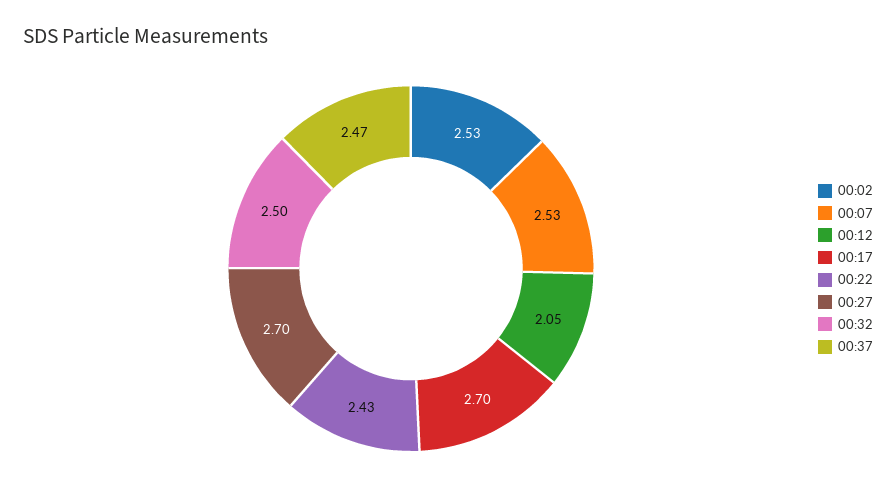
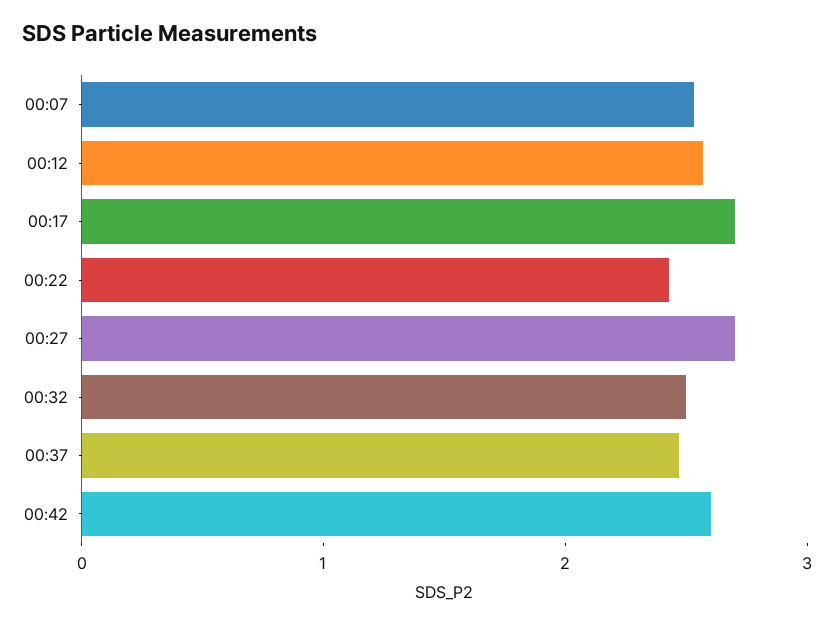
00:02: 2.53 -> none
00:12: 2.05 -> 2.6
00:42: none -> 2.6

